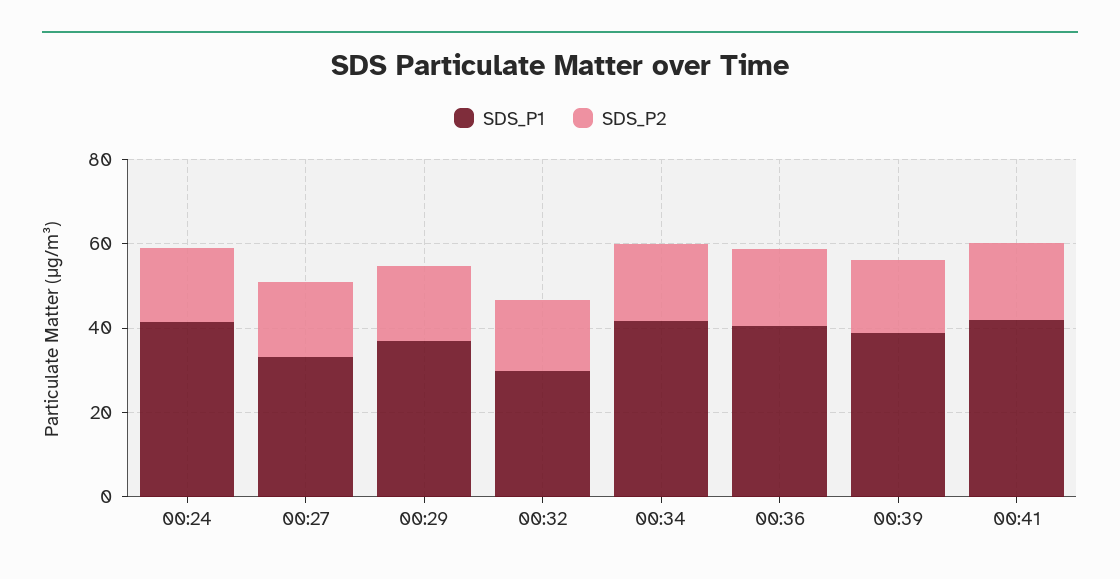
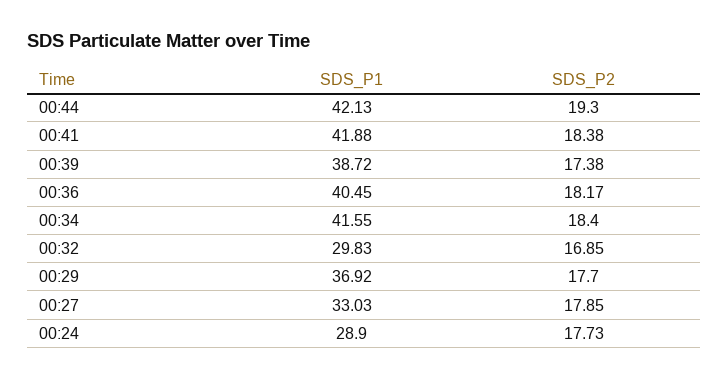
SDS_P1, 00:24: 40 -> 28.9
SDS_P1, 00:44: none -> 42.13
SDS_P2, 00:44: none -> 19.3

